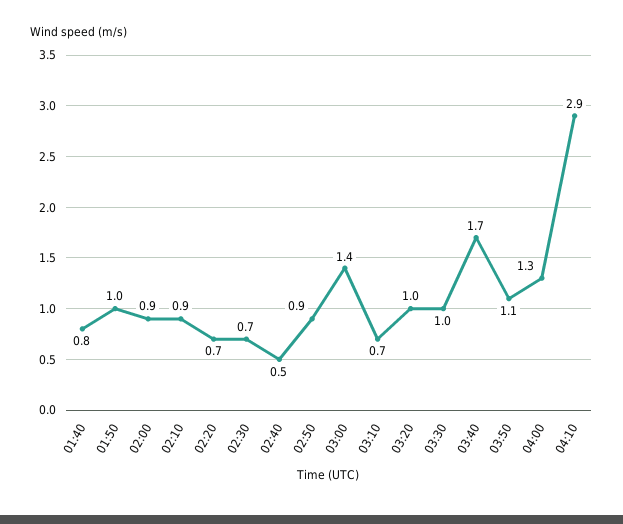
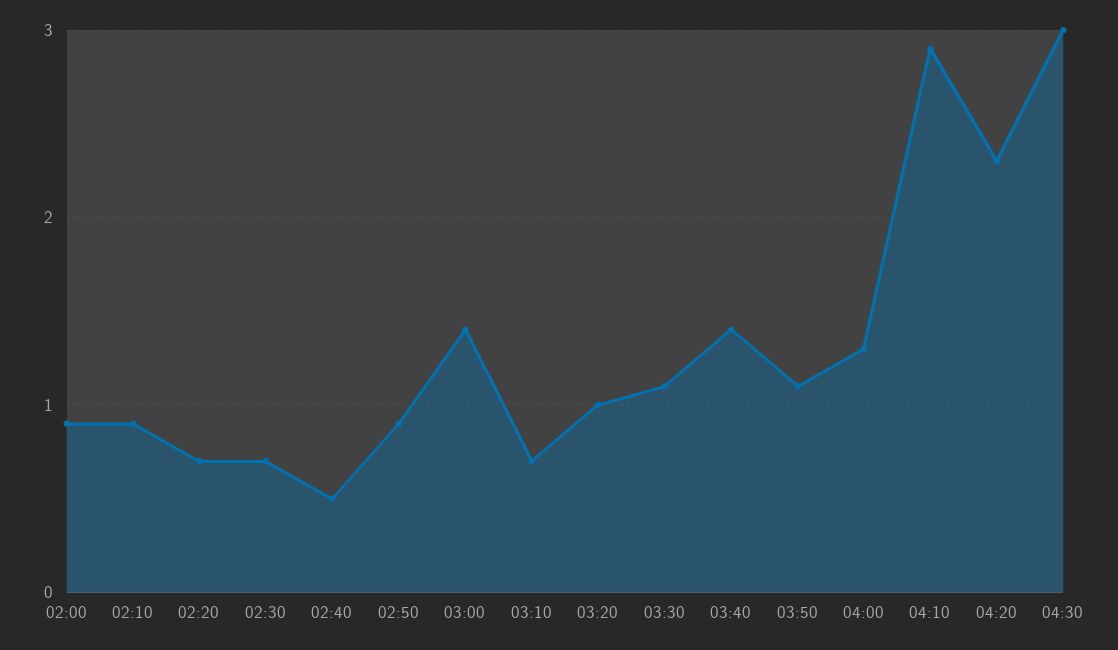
01:40: 0.8 -> none
01:50: 1 -> none
03:30: 1 -> 1.1
03:40: 1.7 -> 1.4
04:20: none -> 2.3
04:30: none -> 3

